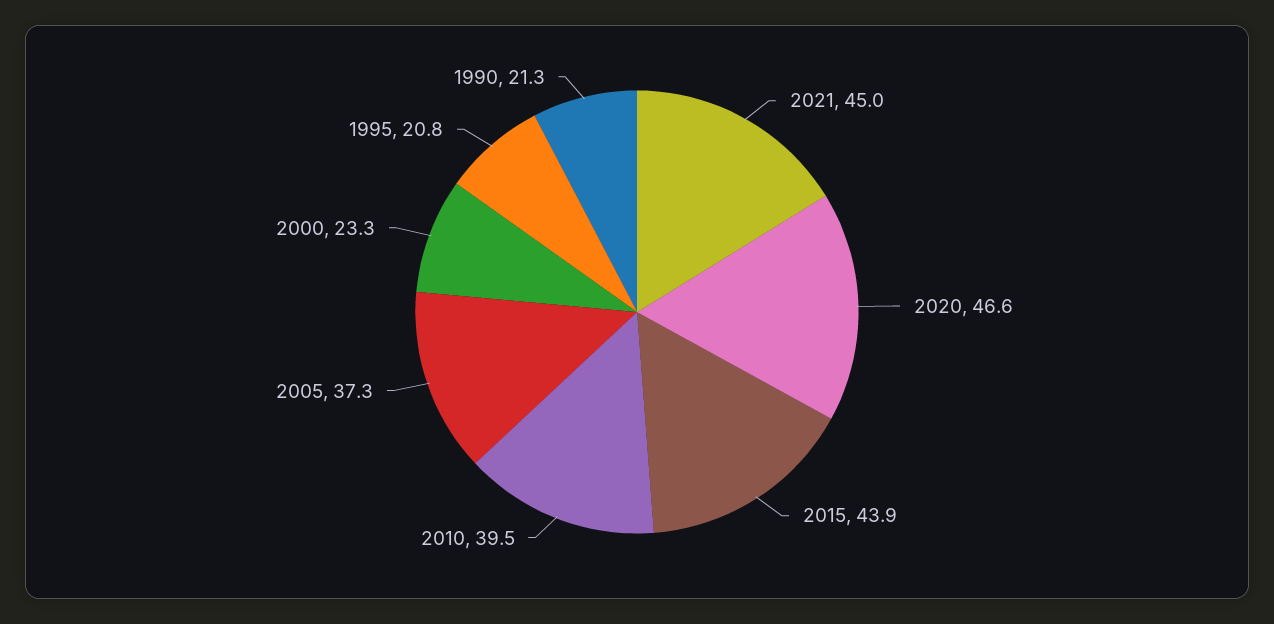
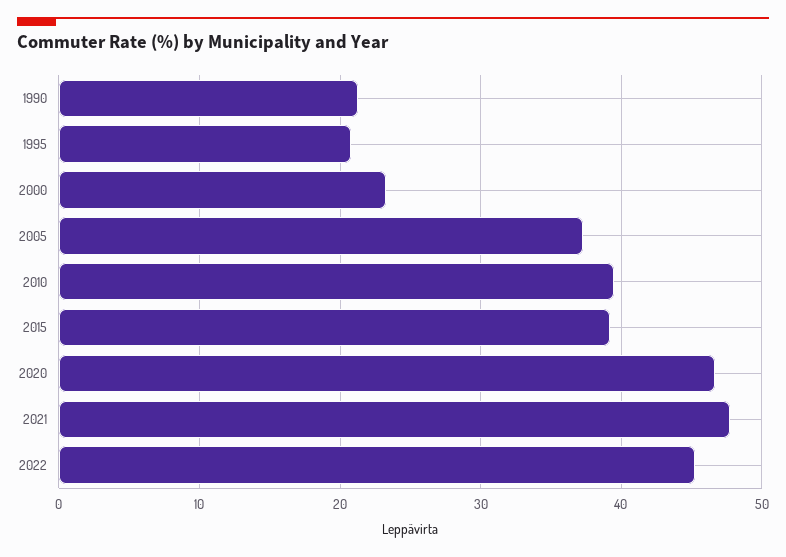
2021: 45 -> 48
2015: 43.9 -> 39
2022: none -> 45

